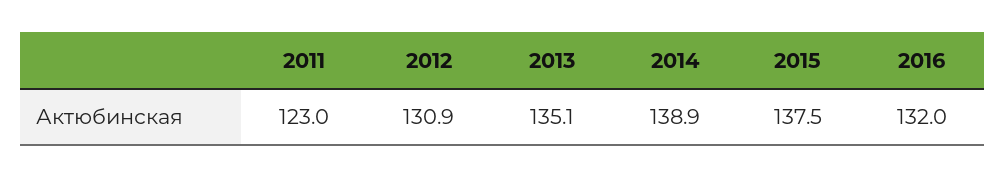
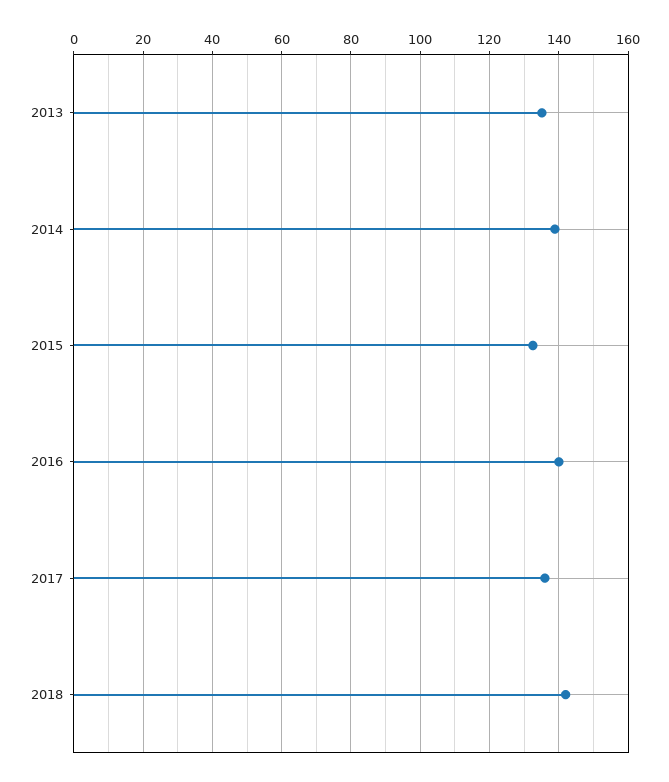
2011: 123 -> none
2012: 130.9 -> none
2015: 137.5 -> 132
2016: 132 -> 140
2017: none -> 136
2018: none -> 142

